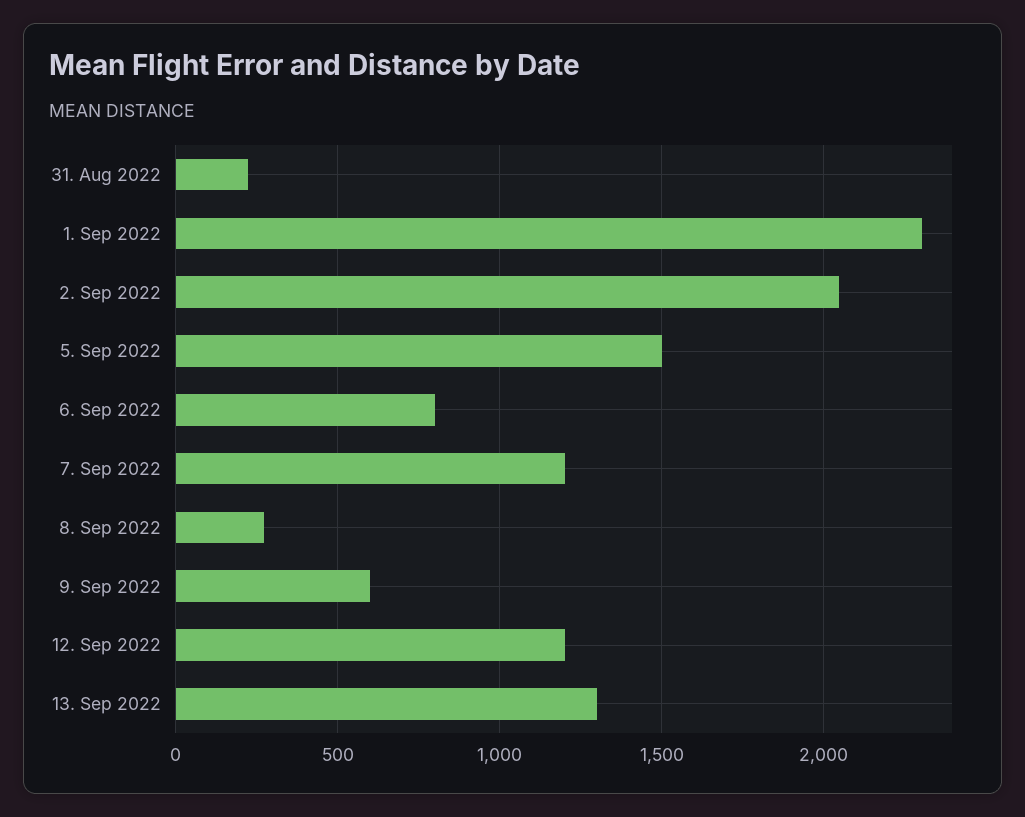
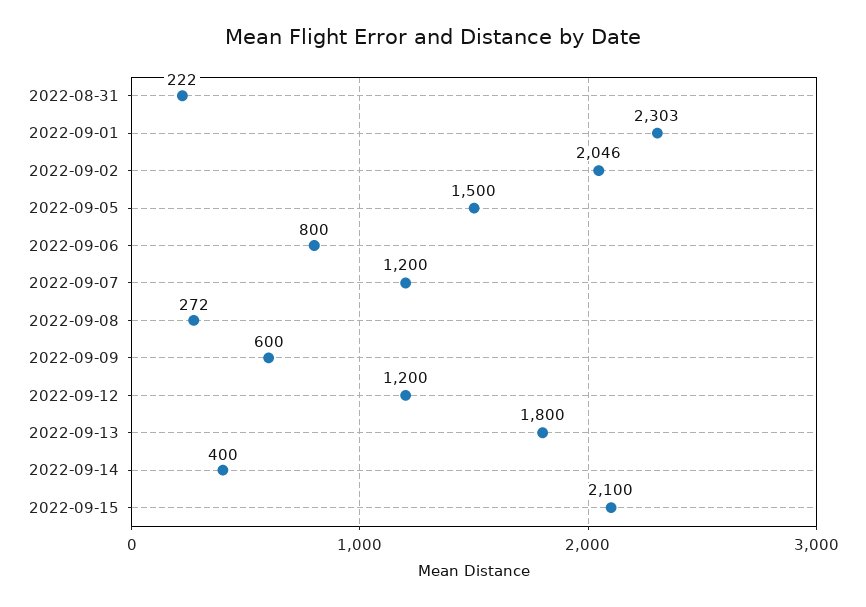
13. Sep 2022: 1300 -> 1800
2022-09-14: none -> 400
2022-09-15: none -> 2100

